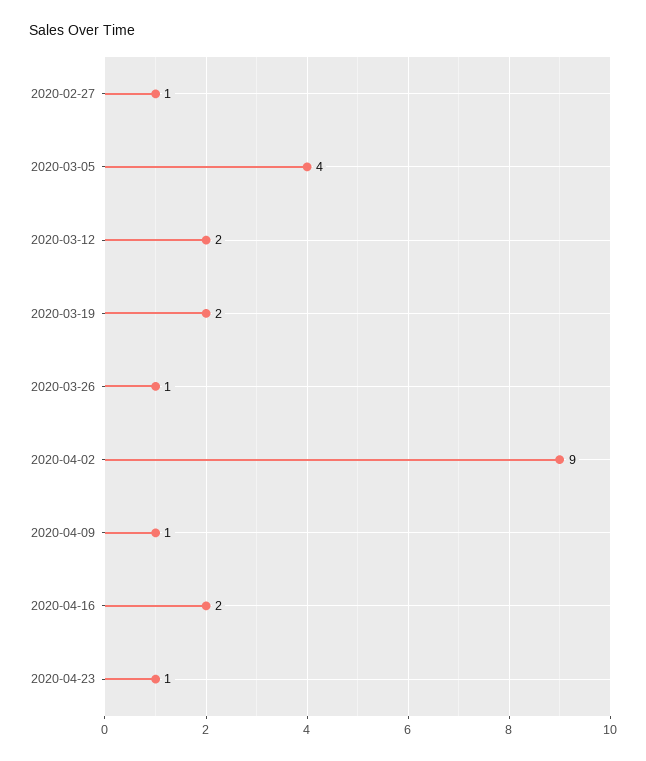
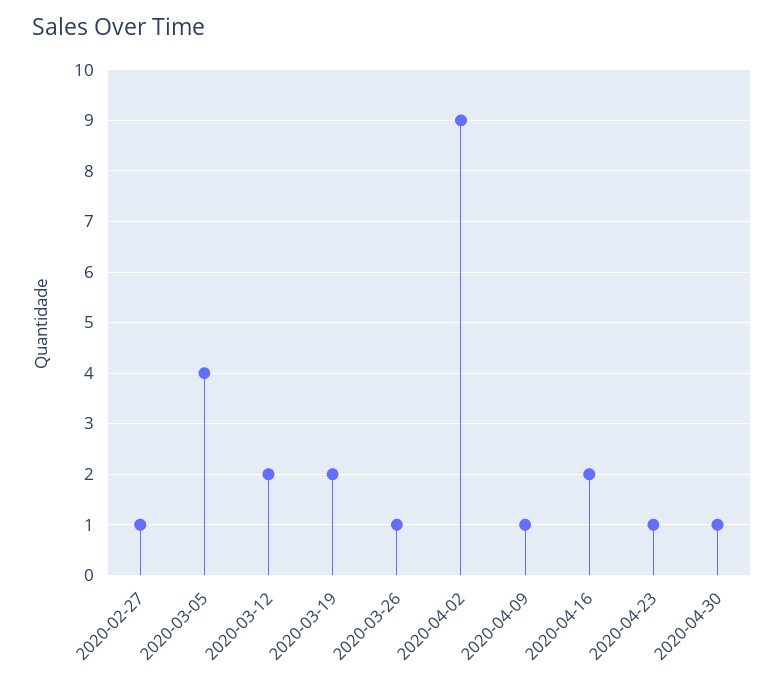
2020-04-30: none -> 1

